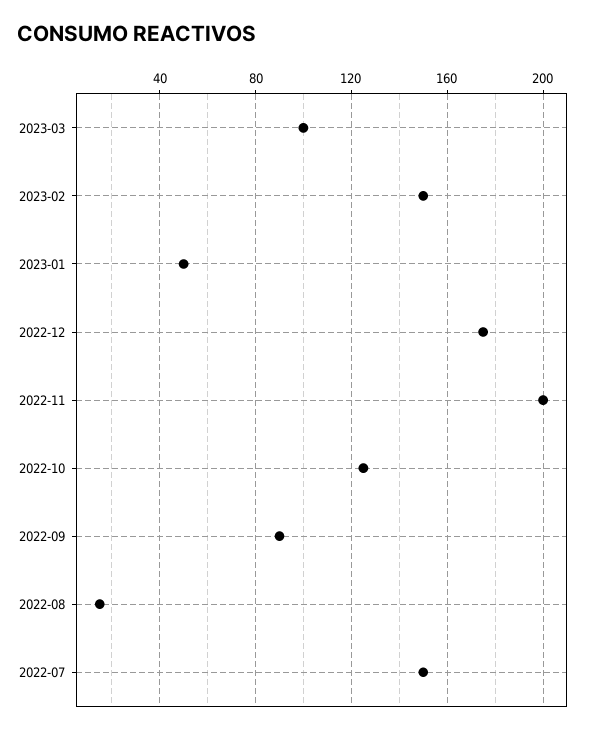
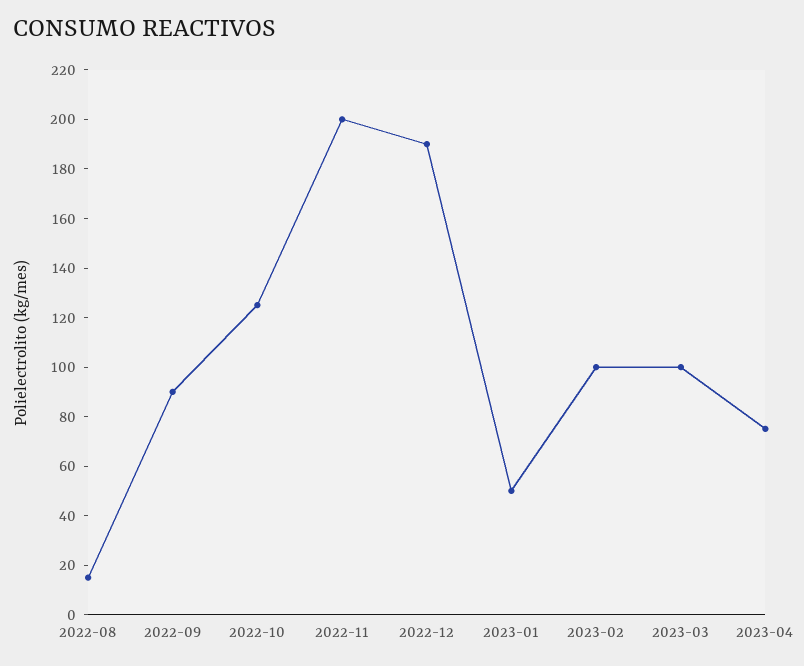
2023-02: 150 -> 100
2022-12: 175 -> 190
2022-07: 150 -> none
2023-04: none -> 75

